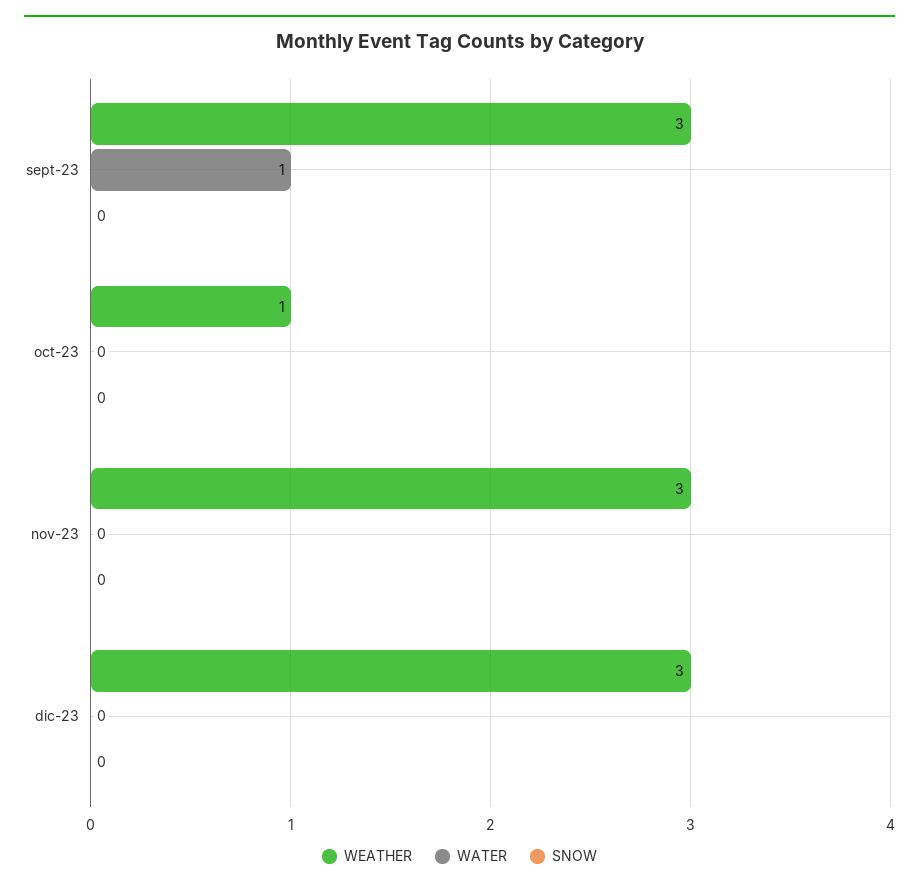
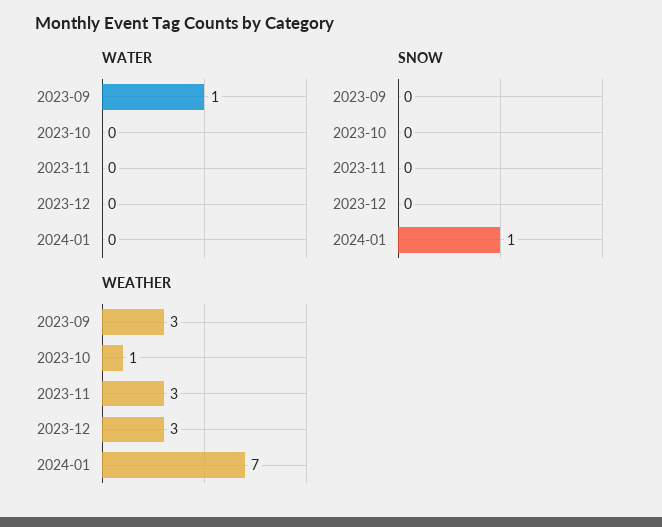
WATER, 2024-01: none -> 0
SNOW, 2024-01: none -> 1
WEATHER, 2024-01: none -> 7

